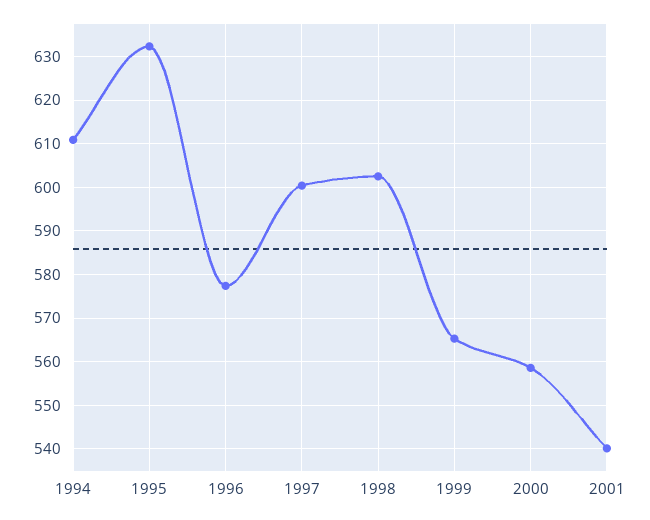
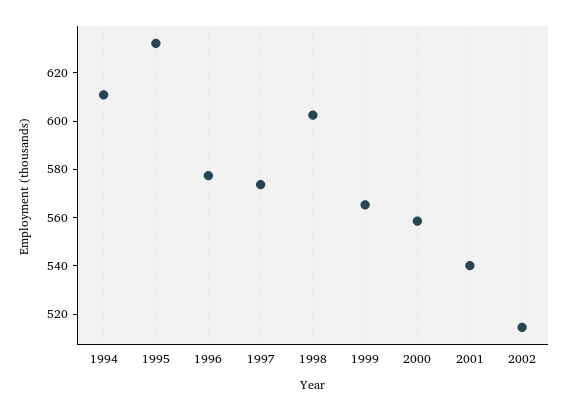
1997: 600 -> 575
2002: none -> 515

